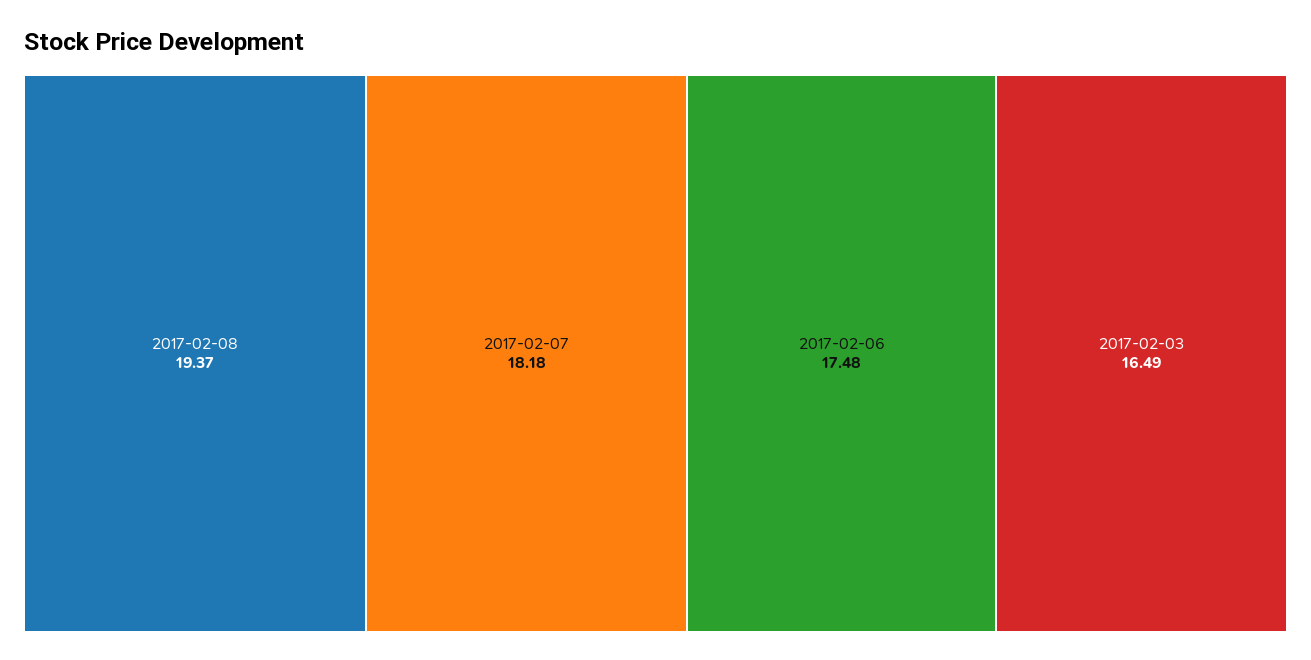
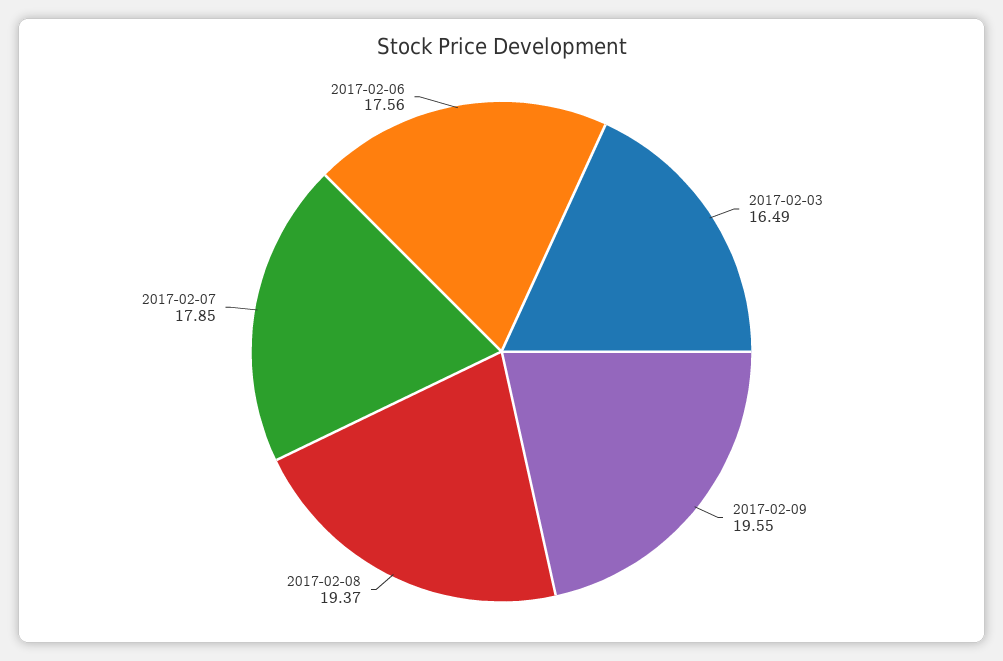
2017-02-07: 18.18 -> 17.85
2017-02-06: 17.48 -> 17.56
2017-02-09: none -> 19.55

